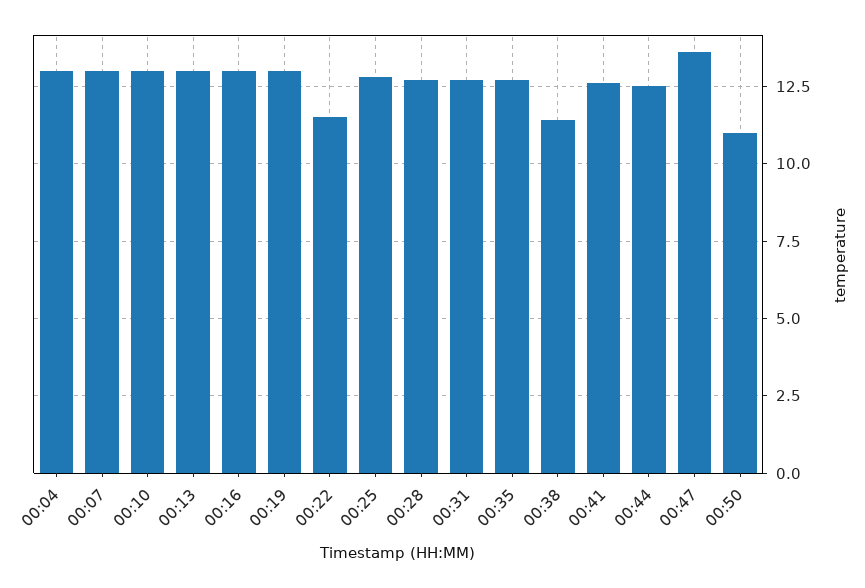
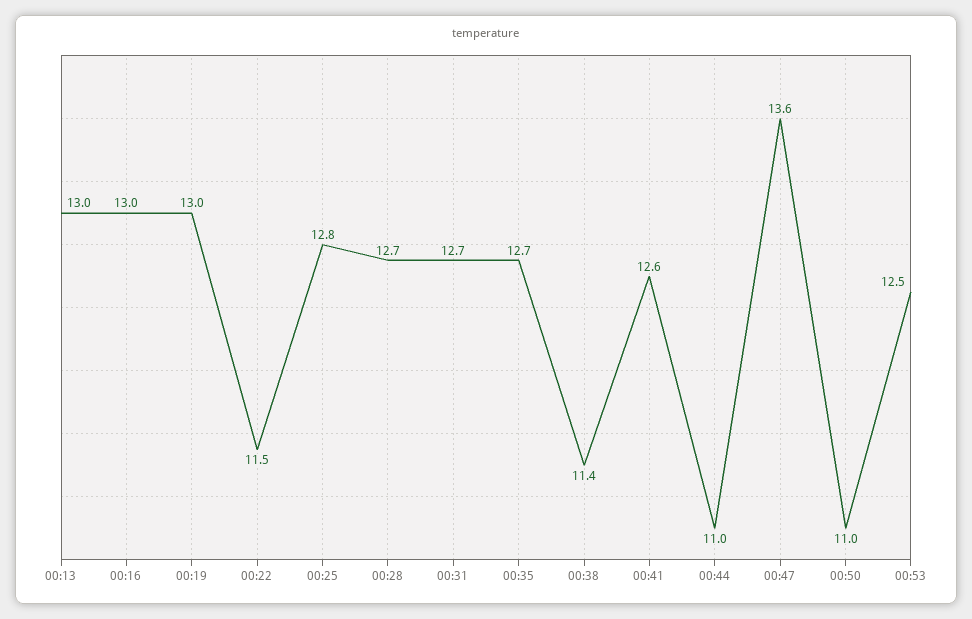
00:04: 13 -> none
00:07: 13 -> none
00:10: 13 -> none
00:44: 12.5 -> 11
00:53: none -> 12.5

